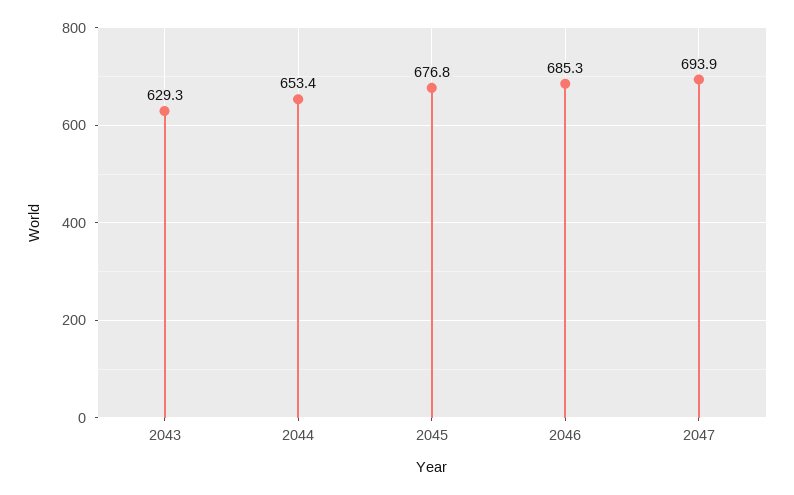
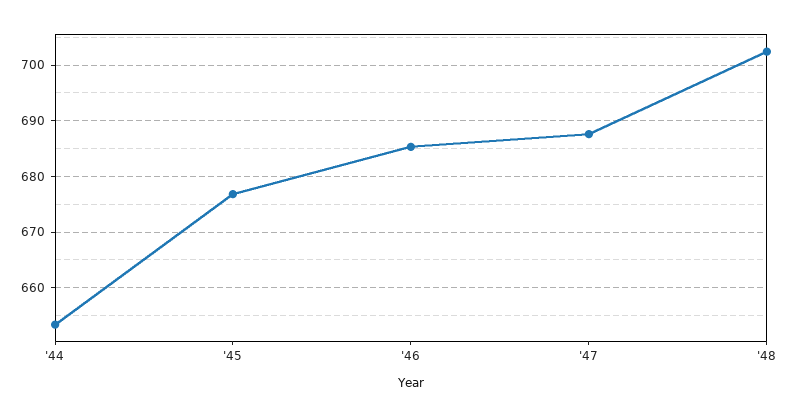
2043: 629.3 -> none
2047: 693.9 -> 688
'48: none -> 702

